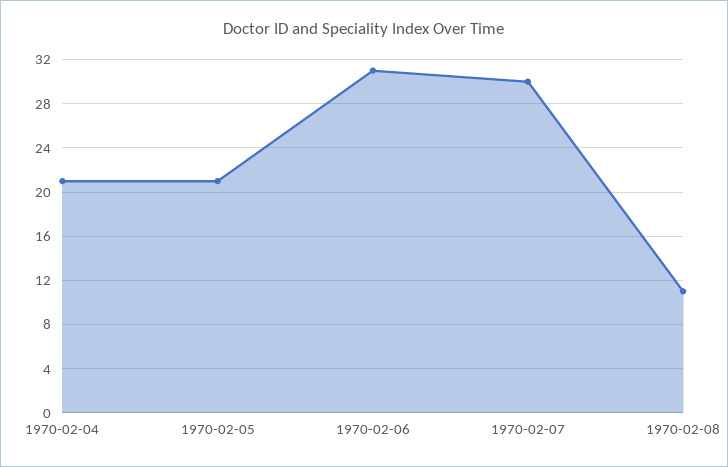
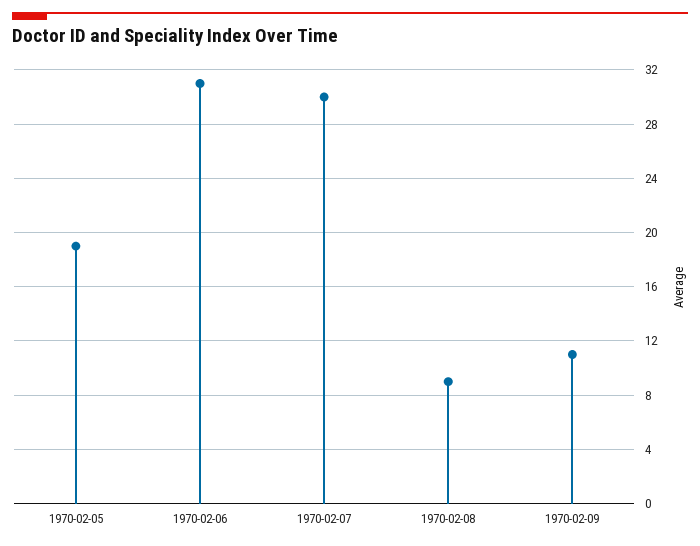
1970-02-04: 21 -> none
1970-02-05: 21 -> 19
1970-02-08: 11 -> 9
1970-02-09: none -> 11

